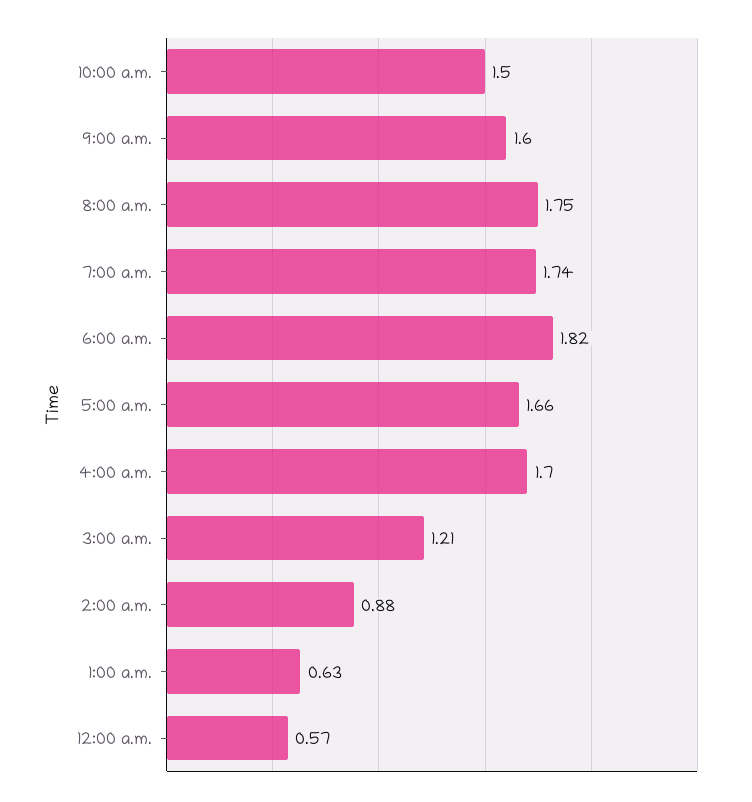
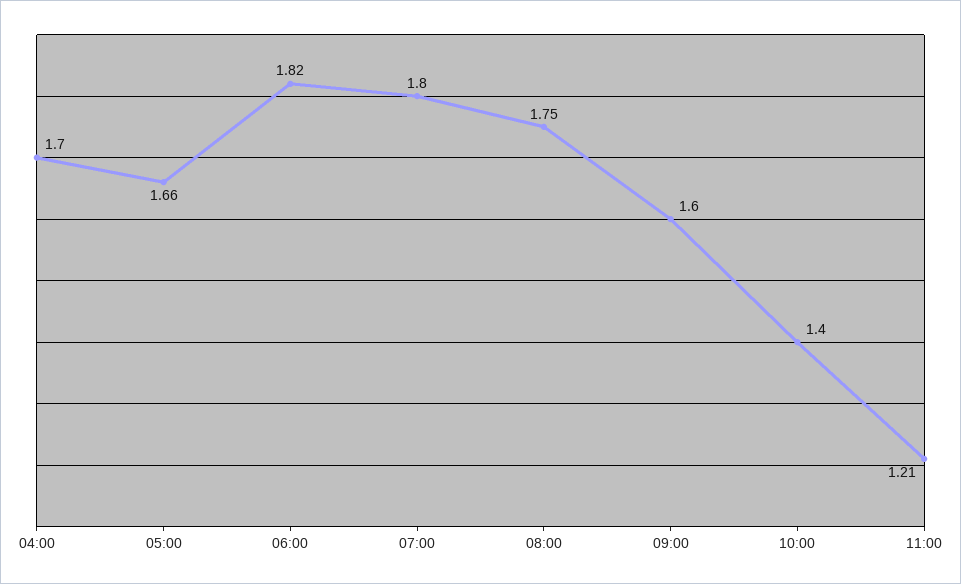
10:00 a.m.: 1.5 -> 1.4
7:00 a.m.: 1.74 -> 1.8
3:00 a.m.: 1.21 -> none
2:00 a.m.: 0.88 -> none
1:00 a.m.: 0.63 -> none
12:00 a.m.: 0.57 -> none
11:00: none -> 1.21

